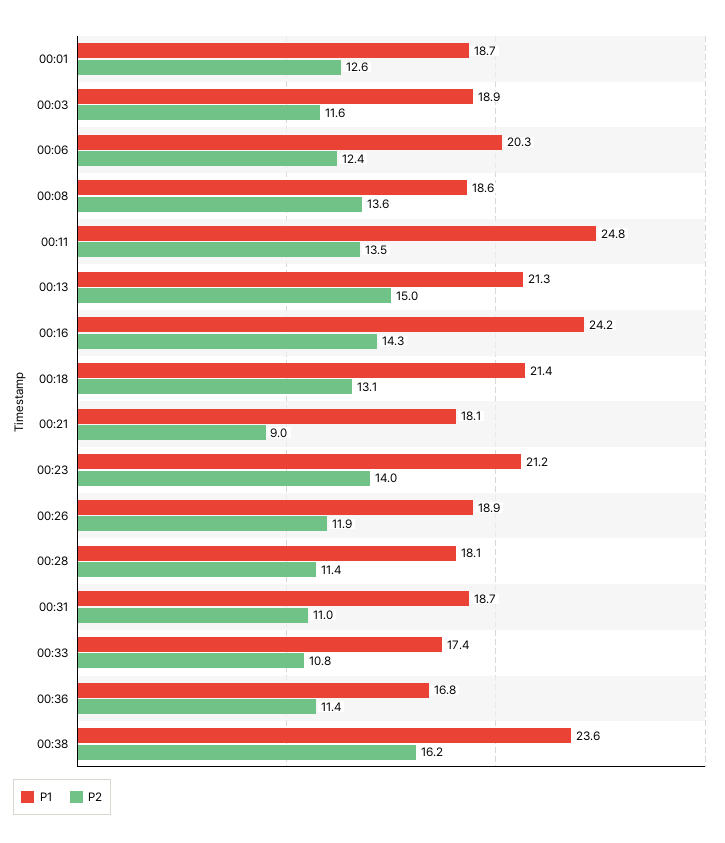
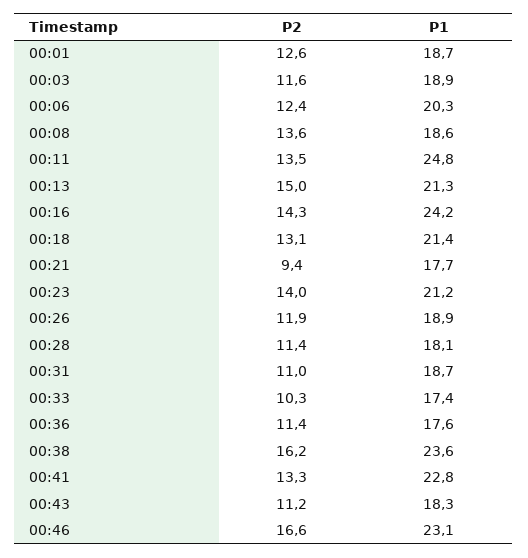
P1, 00:21: 18.1 -> 17.7
P2, 00:21: 9 -> 9.4
P2, 00:33: 10.8 -> 10.3
P1, 00:36: 16.8 -> 17.6
P2, 00:41: none -> 13.3
P1, 00:41: none -> 22.8
P2, 00:43: none -> 11.2
P1, 00:43: none -> 18.3
P2, 00:46: none -> 16.6
P1, 00:46: none -> 23.1

